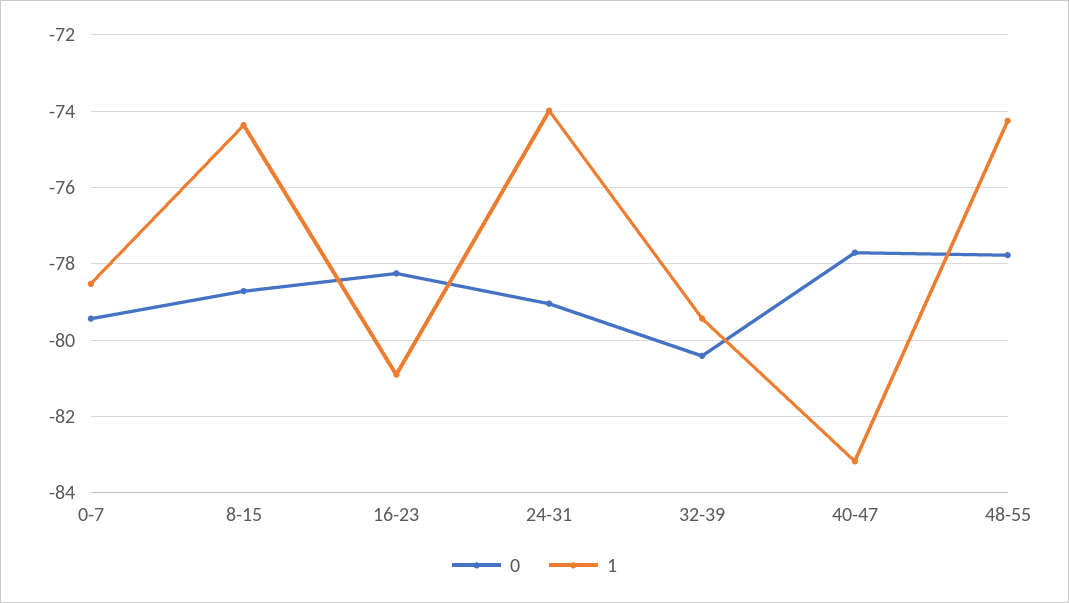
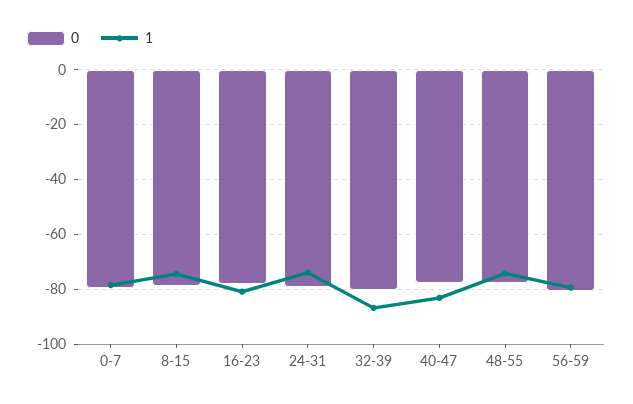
1, 32-39: -79.4 -> -87.5
0, 56-59: none -> -80
1, 56-59: none -> -80

